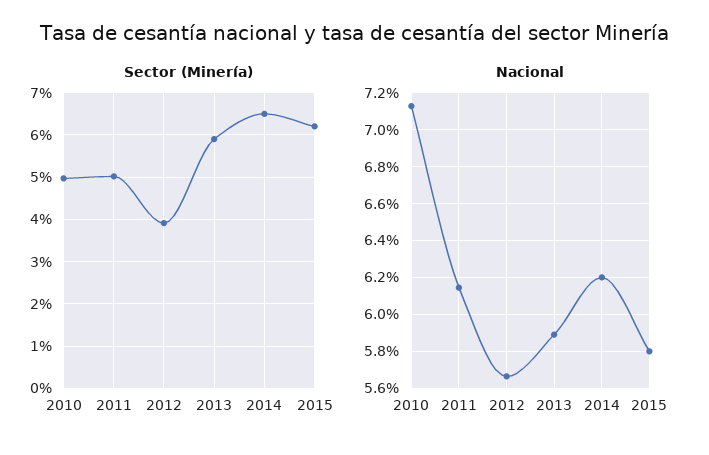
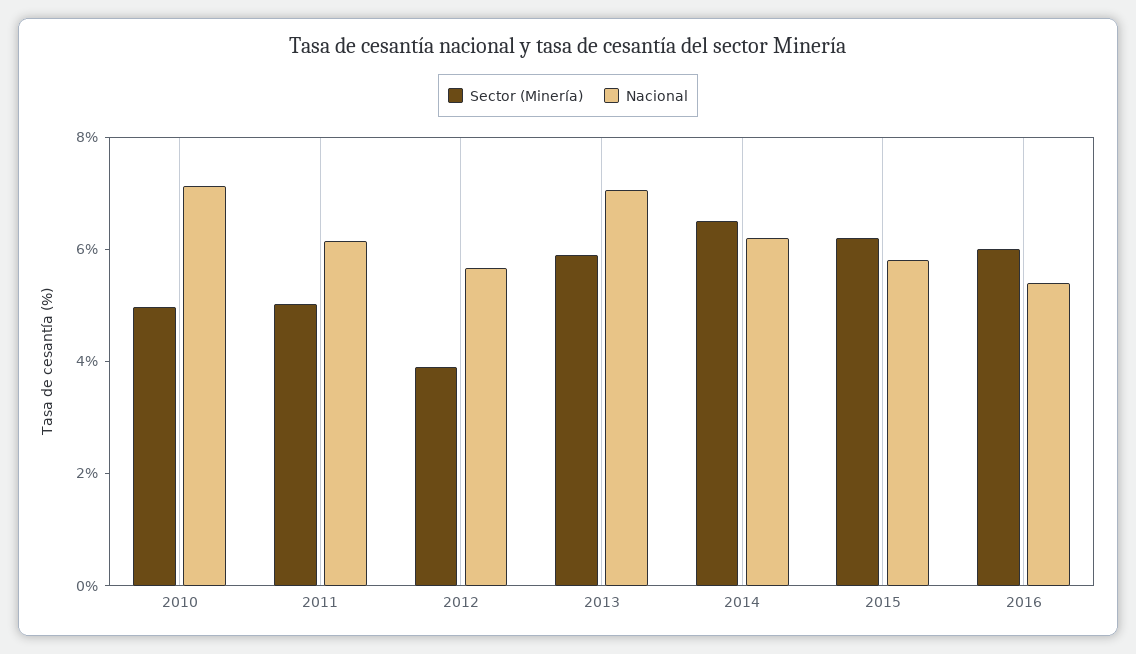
Nacional, 2013: 5.9 -> 7
Sector (Minería), 2016: none -> 6
Nacional, 2016: none -> 5.5

